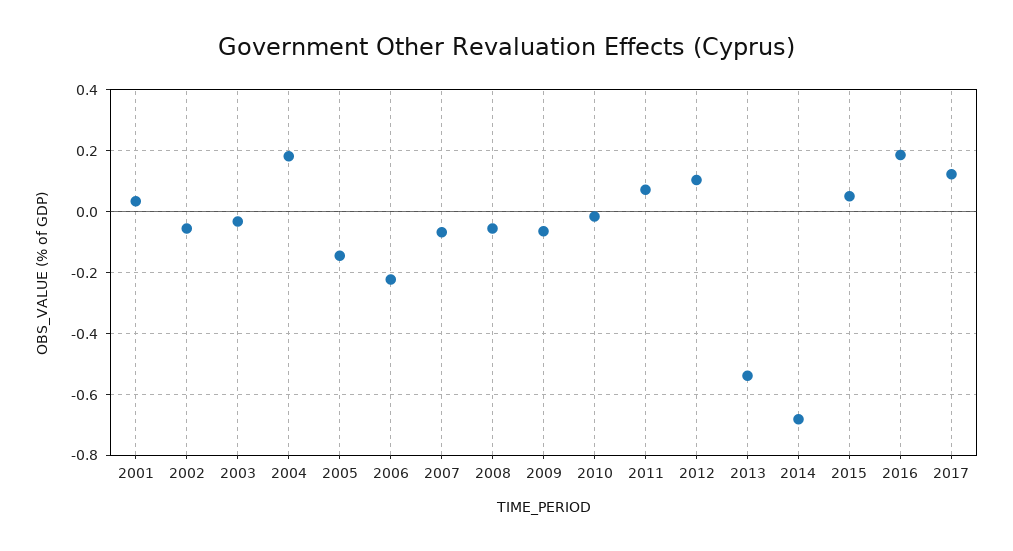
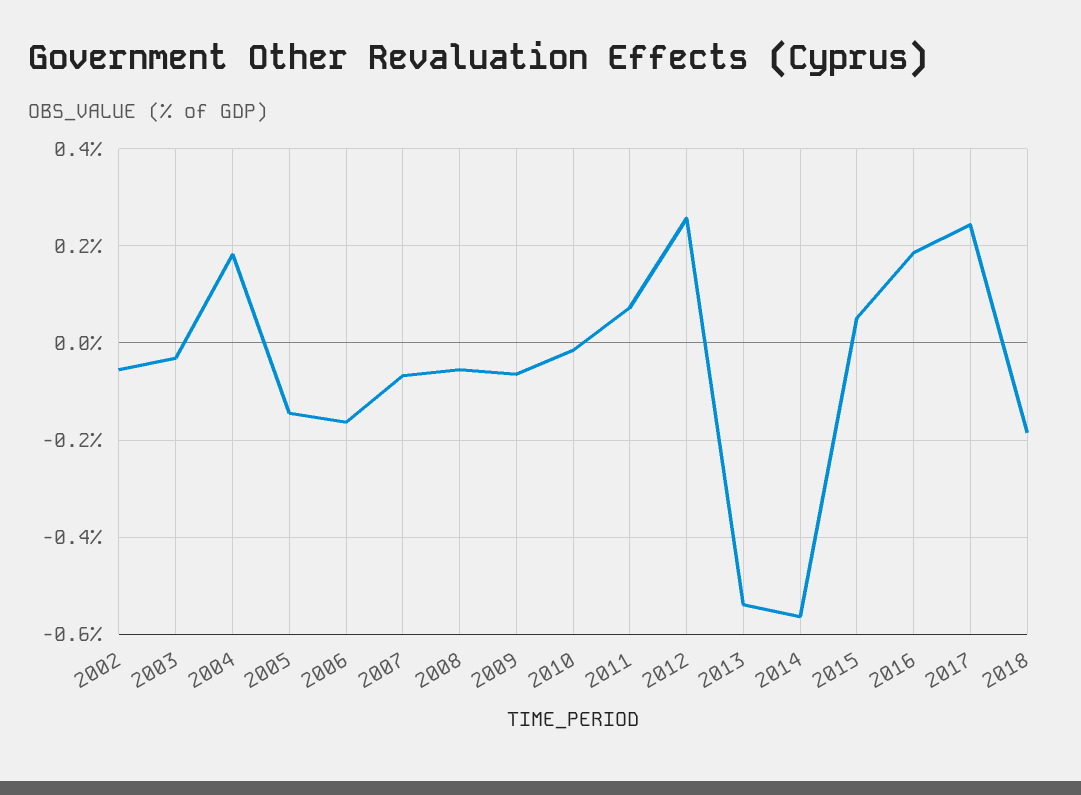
2001: 0.04 -> none
2006: -0.22 -> -0.16
2012: 0.1 -> 0.26
2014: -0.68 -> -0.56
2017: 0.12 -> 0.24
2018: none -> -0.18

